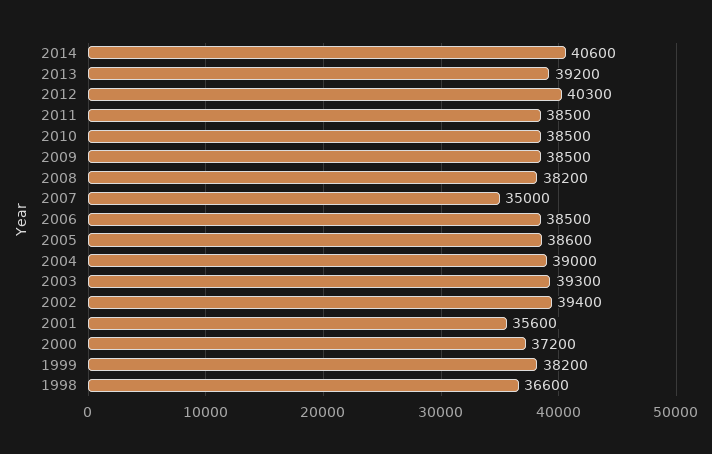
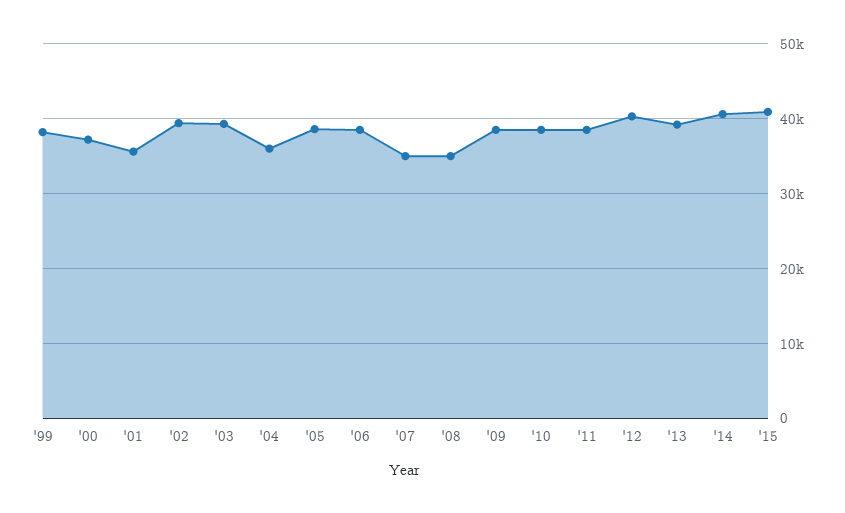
2008: 38200 -> 35000
2004: 39000 -> 36000
1998: 36600 -> none
'15: none -> 41000

